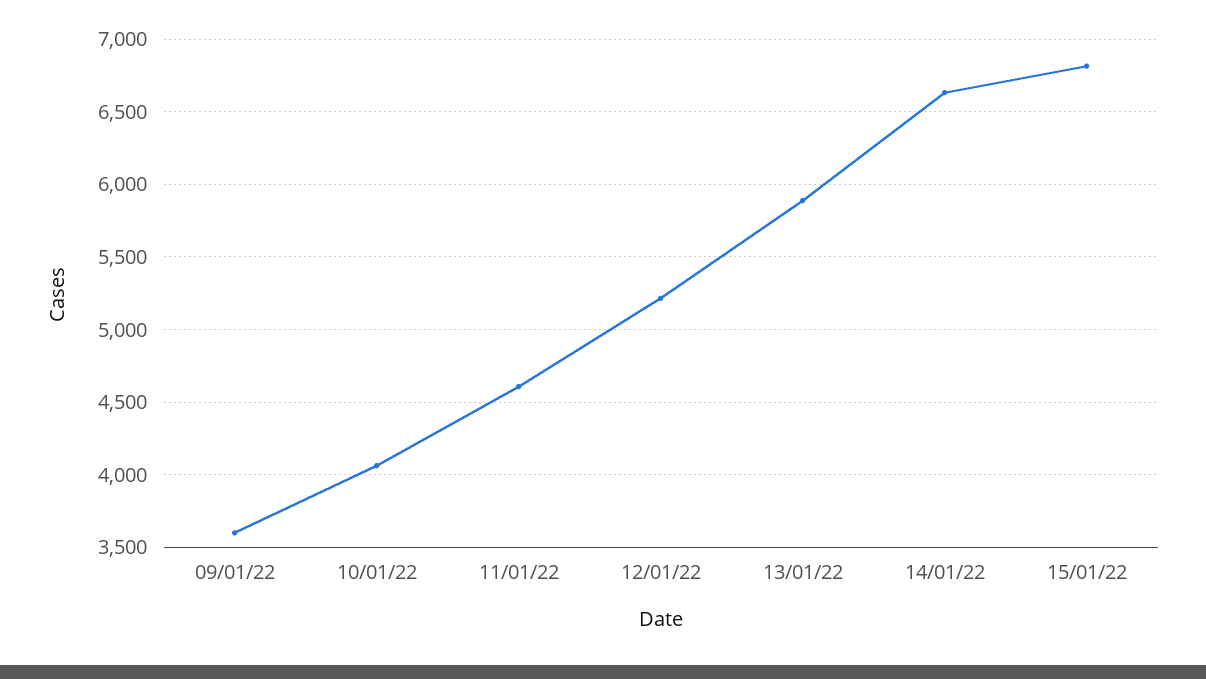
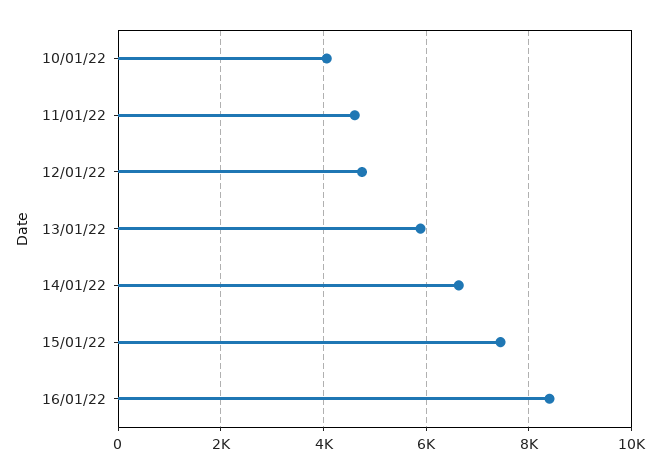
09/01/22: 3600 -> none
12/01/22: 5200 -> 4800
15/01/22: 6800 -> 7400
16/01/22: none -> 8400

